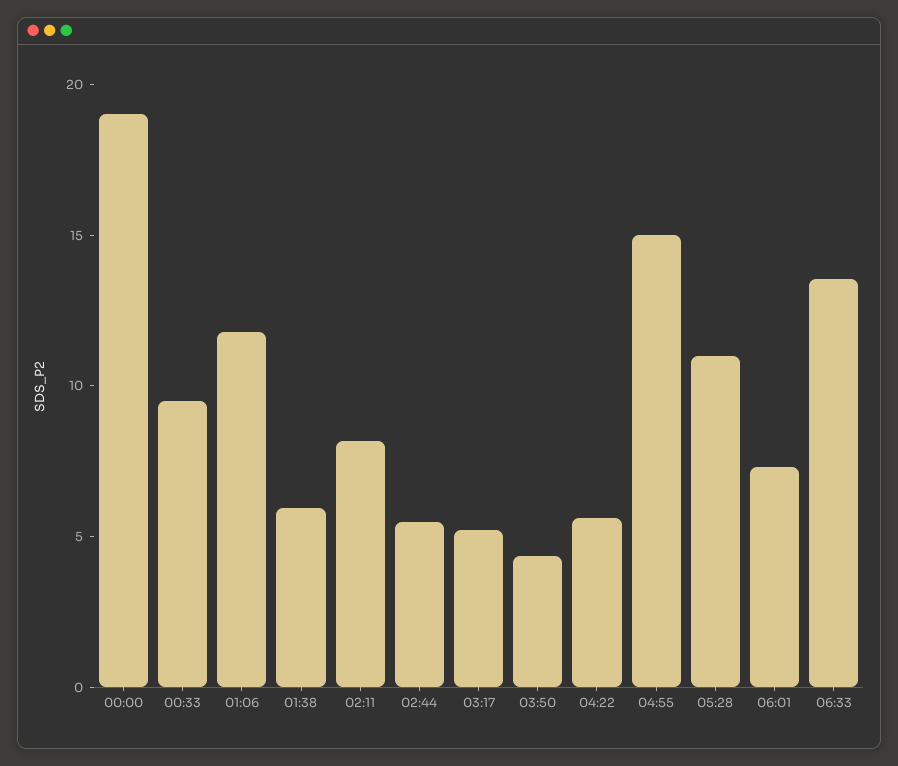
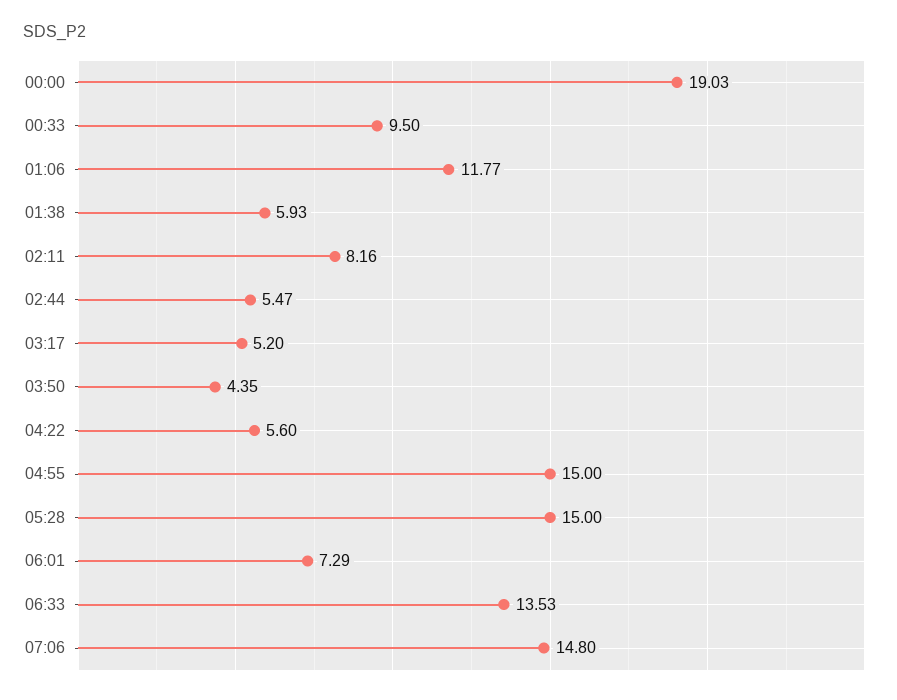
05:28: 11 -> 15
07:06: none -> 14.8

